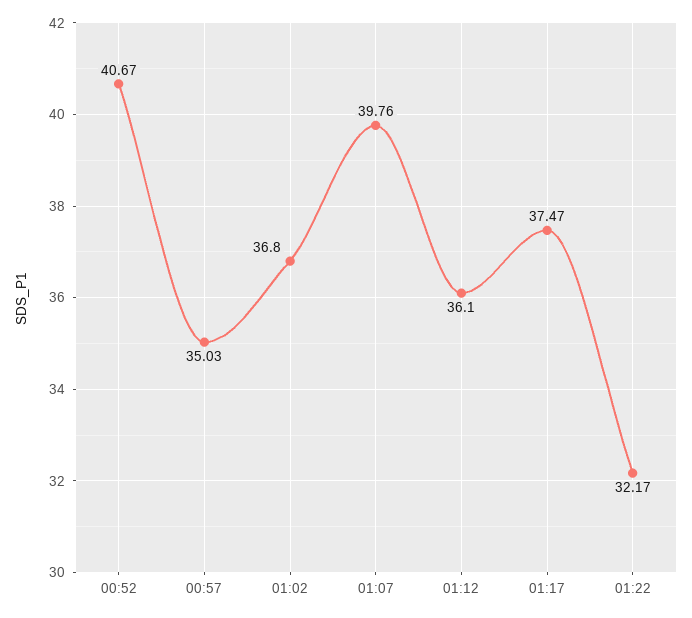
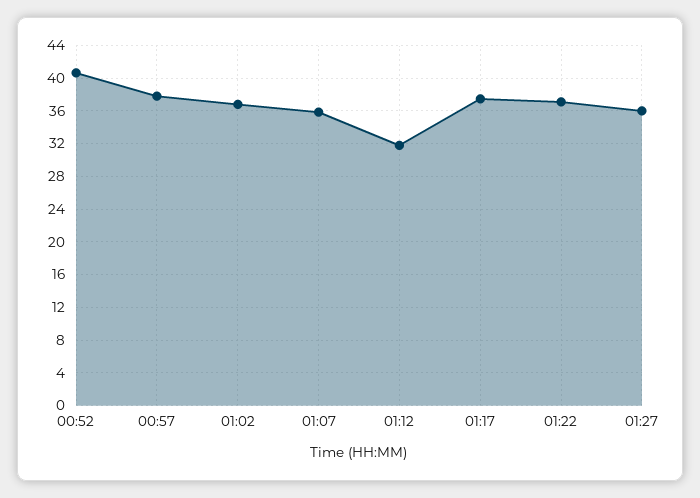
00:57: 35.03 -> 38
01:07: 39.76 -> 36
01:12: 36.1 -> 32
01:22: 32.17 -> 37
01:27: none -> 36

